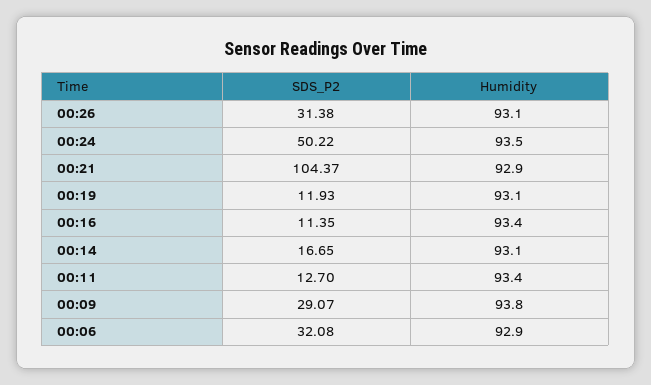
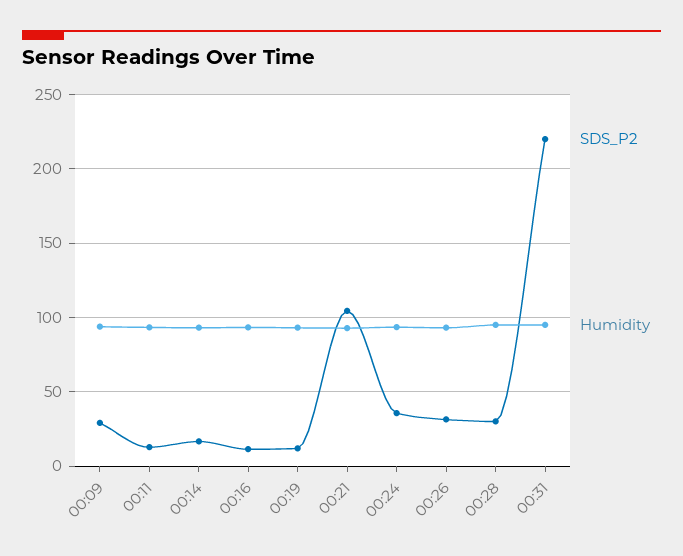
SDS_P2, 00:24: 50.22 -> 35
SDS_P2, 00:06: 32.08 -> none
Humidity, 00:06: 92.9 -> none
SDS_P2, 00:28: none -> 30
Humidity, 00:28: none -> 95
SDS_P2, 00:31: none -> 220
Humidity, 00:31: none -> 95

